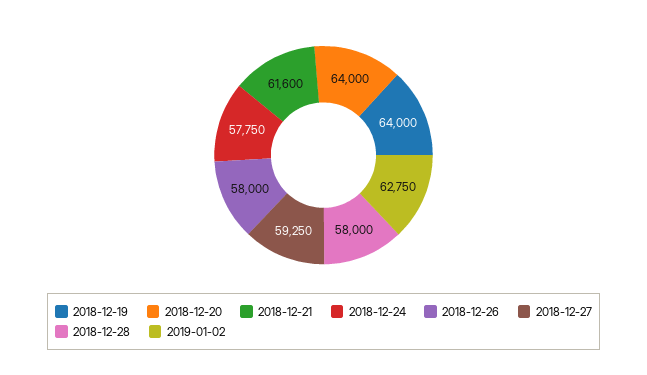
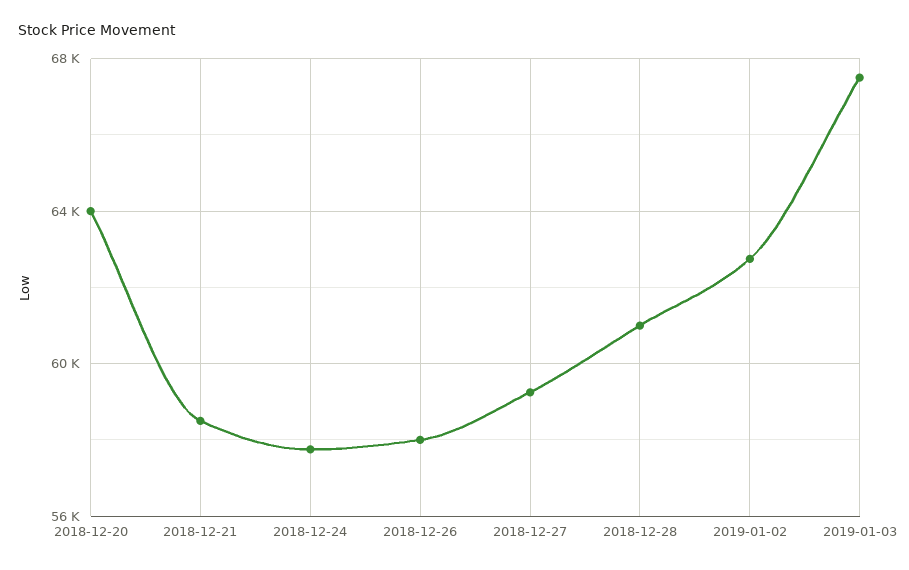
2018-12-19: 64000 -> none
2018-12-21: 61600 -> 58500
2018-12-28: 58000 -> 61000
2019-01-03: none -> 67500

